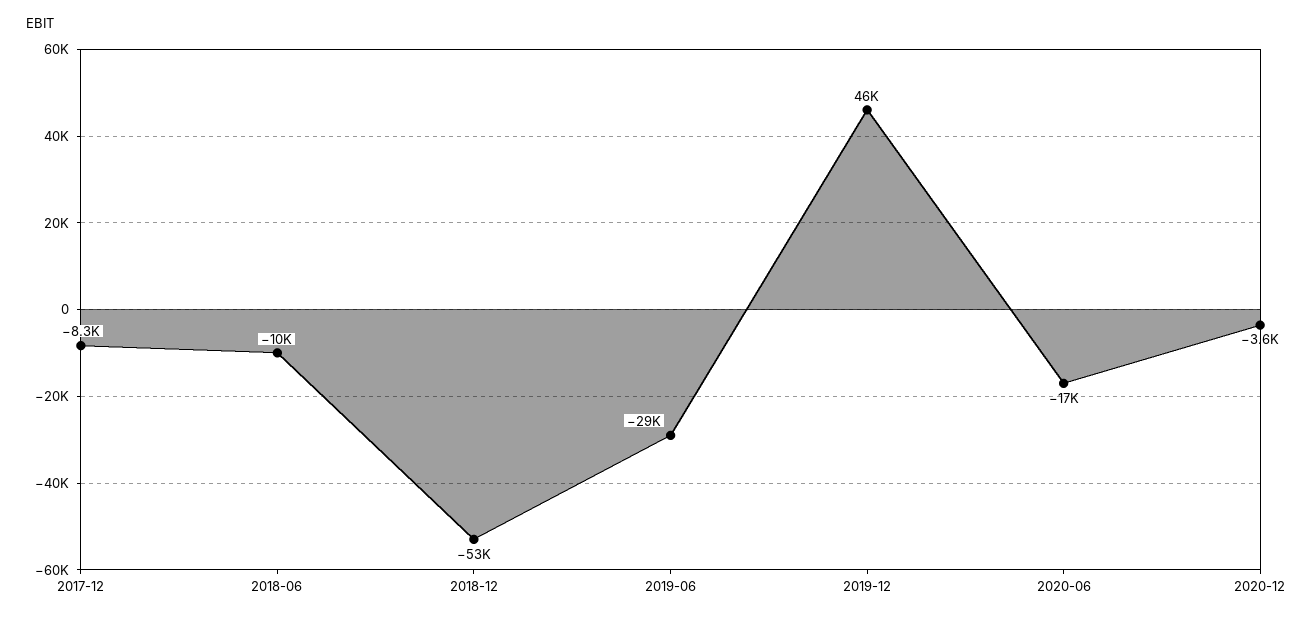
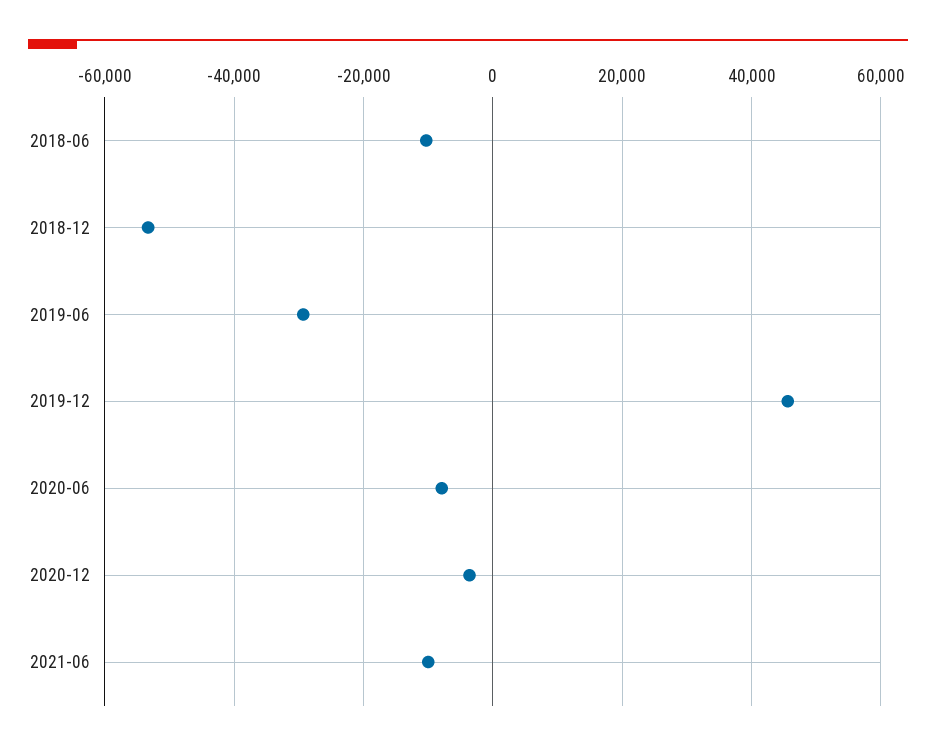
2017-12: -8300 -> none
2020-06: -17000 -> -8000
2021-06: none -> -10000

